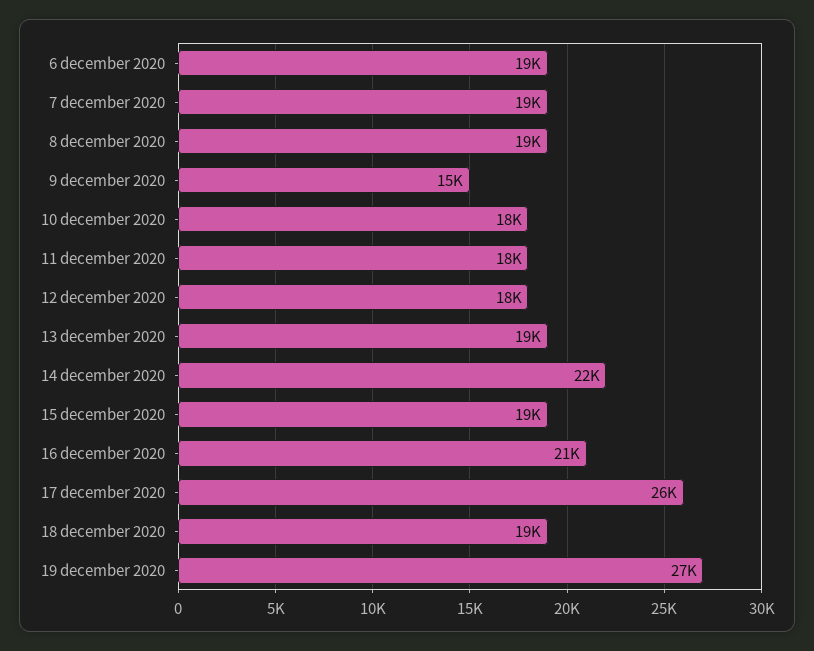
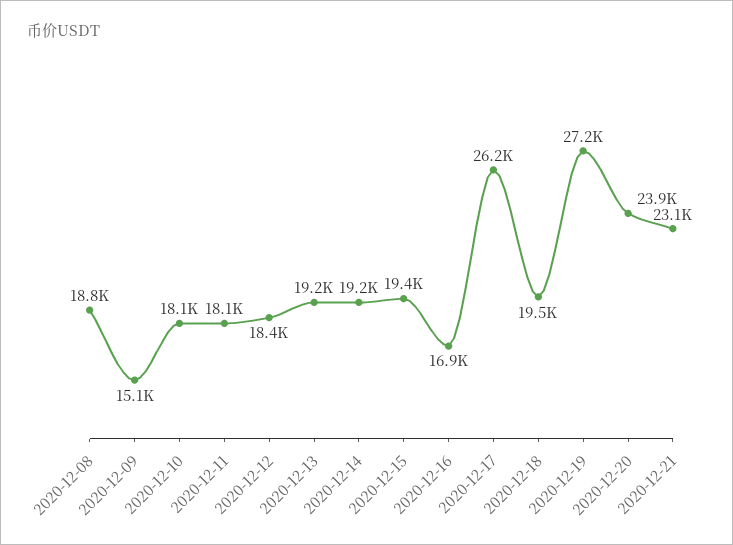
6 december 2020: 19000 -> none
7 december 2020: 19000 -> none
14 december 2020: 22000 -> 19200
16 december 2020: 21000 -> 16900
2020-12-20: none -> 23900
2020-12-21: none -> 23100

